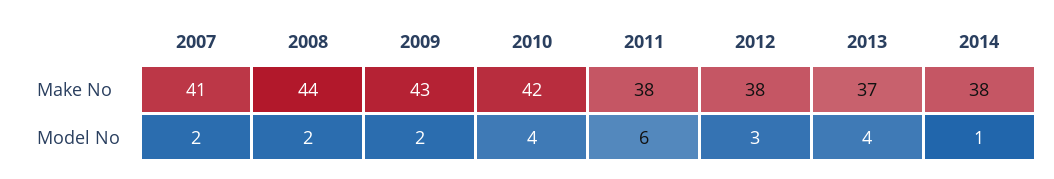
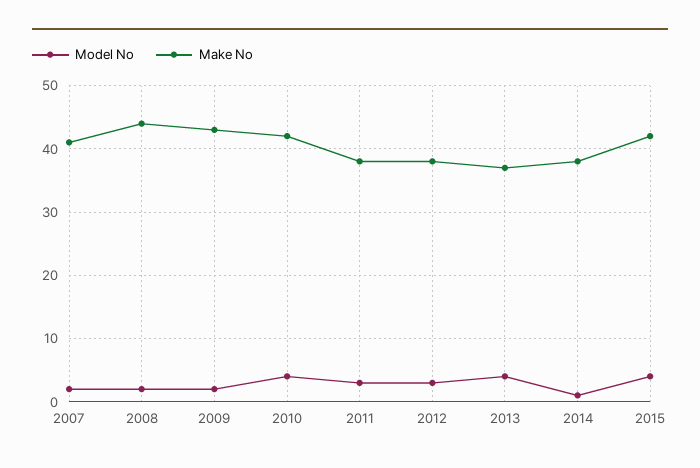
Model No, 2011: 6 -> 3
Model No, 2015: none -> 4
Make No, 2015: none -> 42

